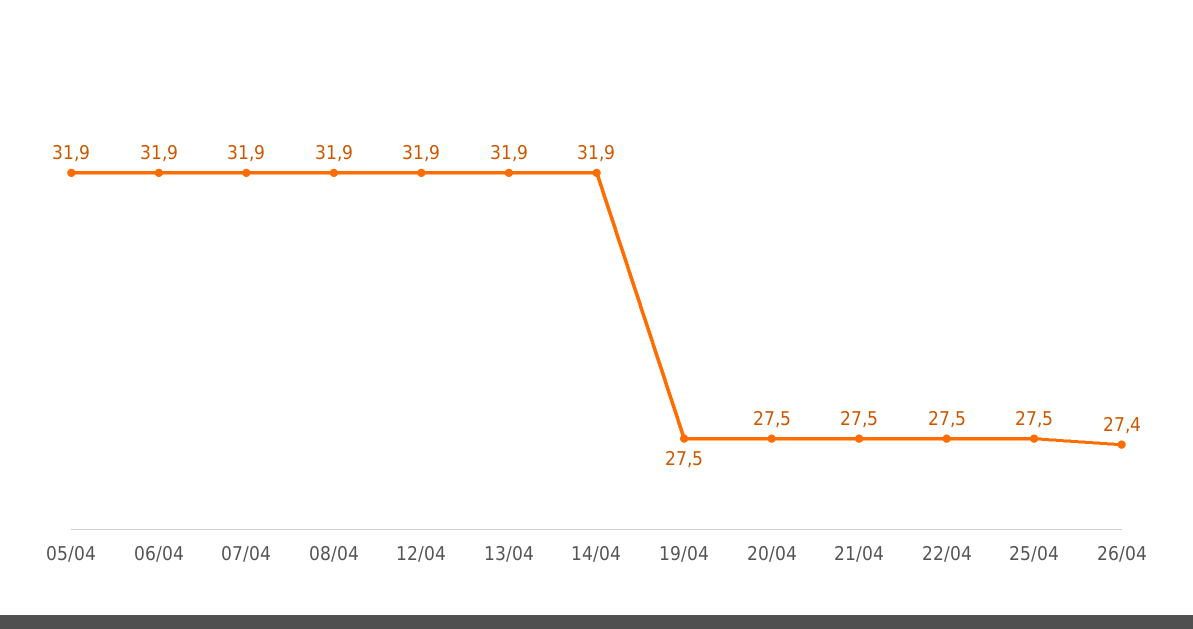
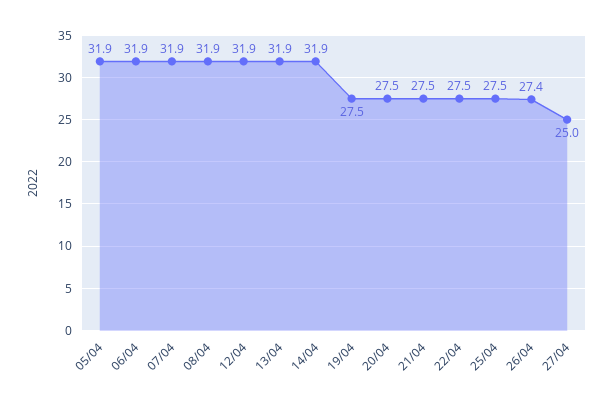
27/04: none -> 25

